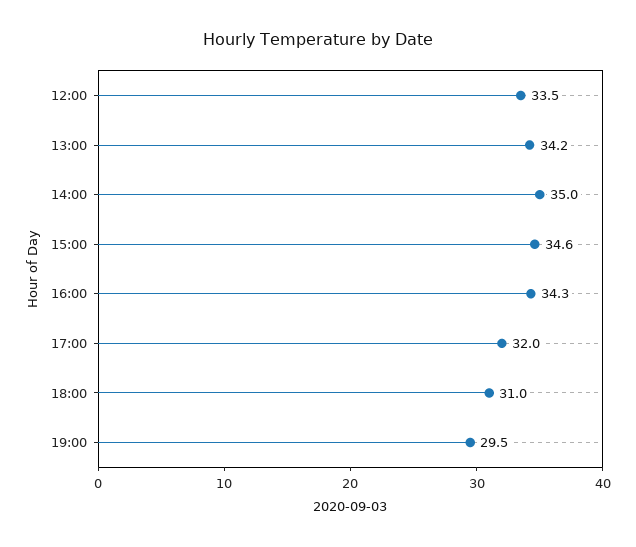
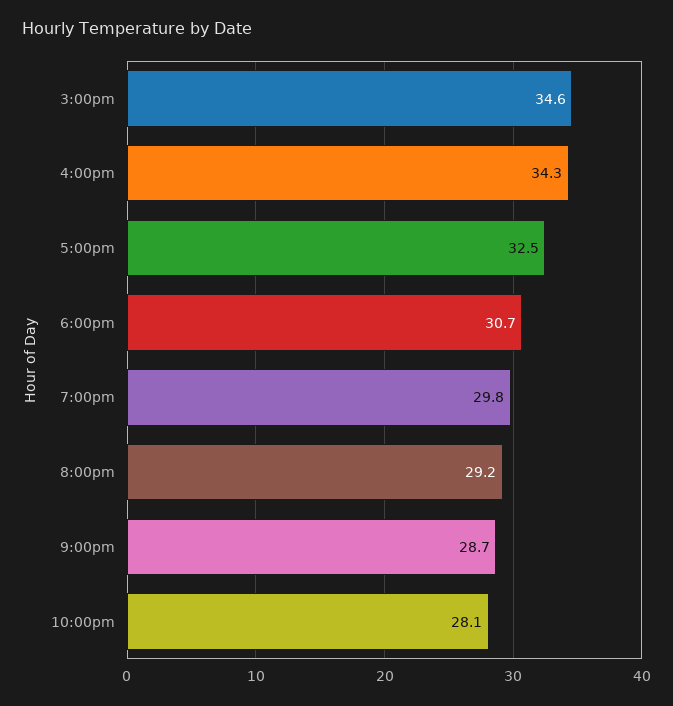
12:00: 33.5 -> none
13:00: 34.2 -> none
14:00: 35 -> none
17:00: 32 -> 32.5
18:00: 31 -> 30.7
19:00: 29.5 -> 29.8
8:00pm: none -> 29.2
9:00pm: none -> 28.7
10:00pm: none -> 28.1

